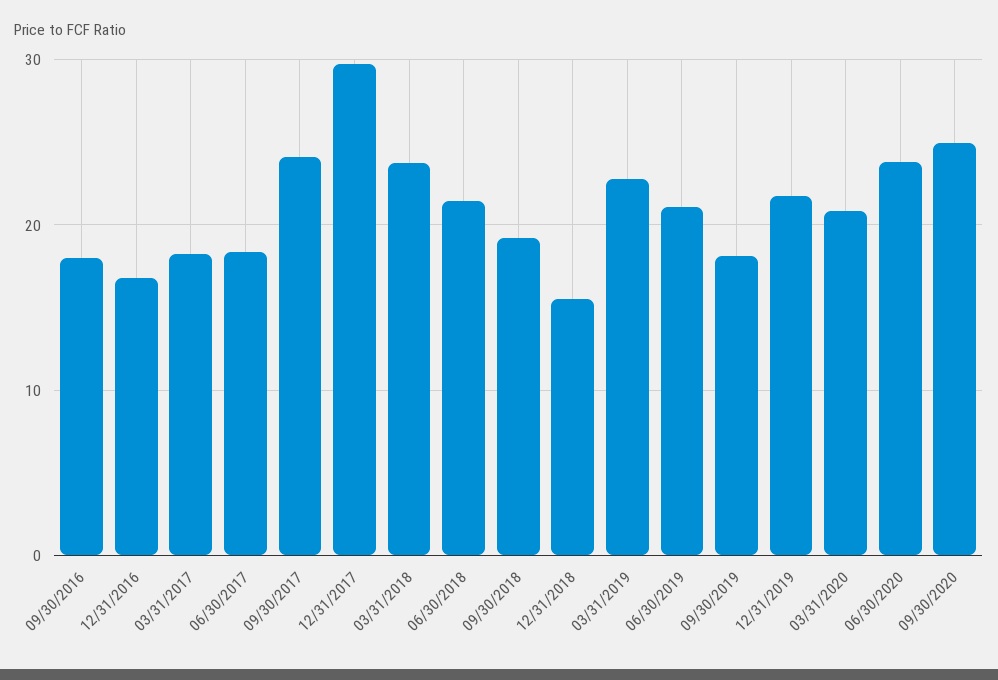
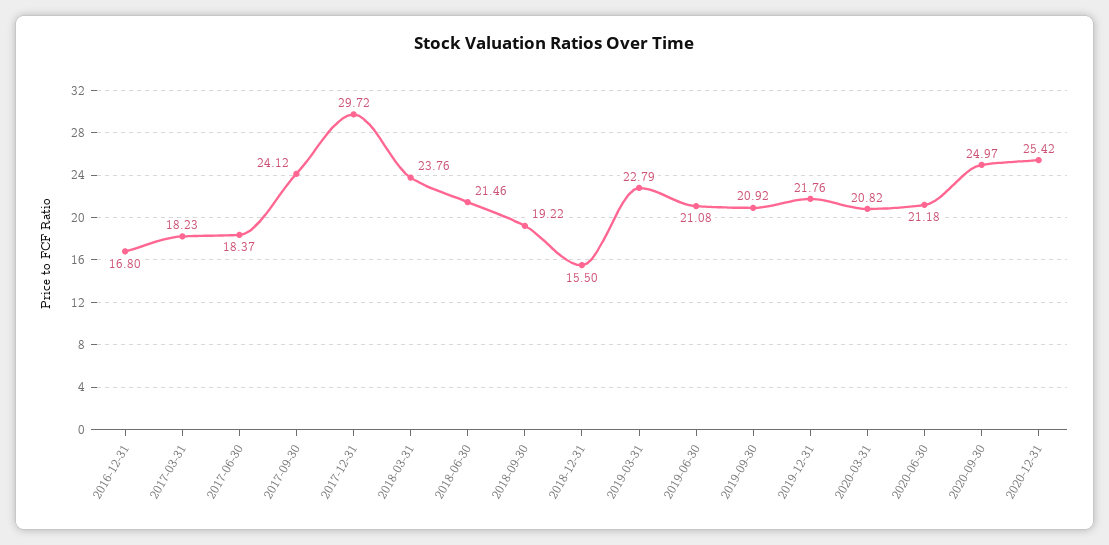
09/30/2016: 18 -> none
09/30/2019: 18 -> 20.92
06/30/2020: 24 -> 21.18
2020-12-31: none -> 25.42

